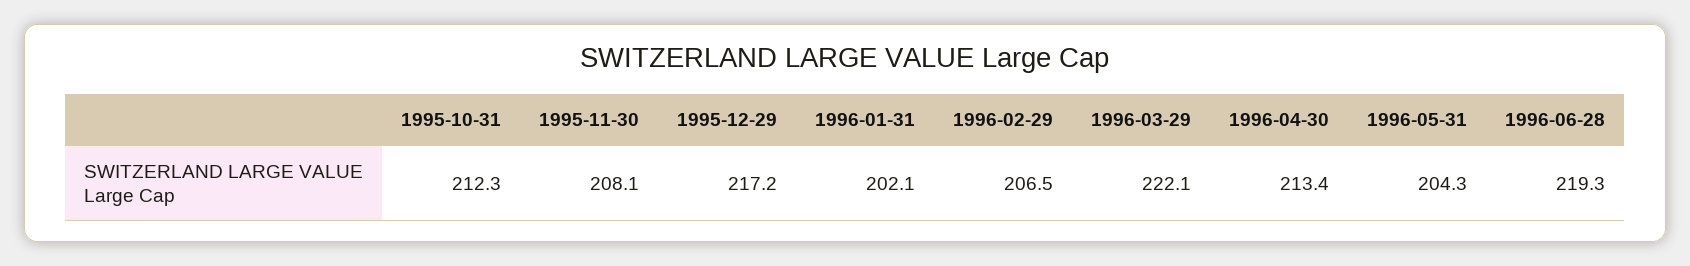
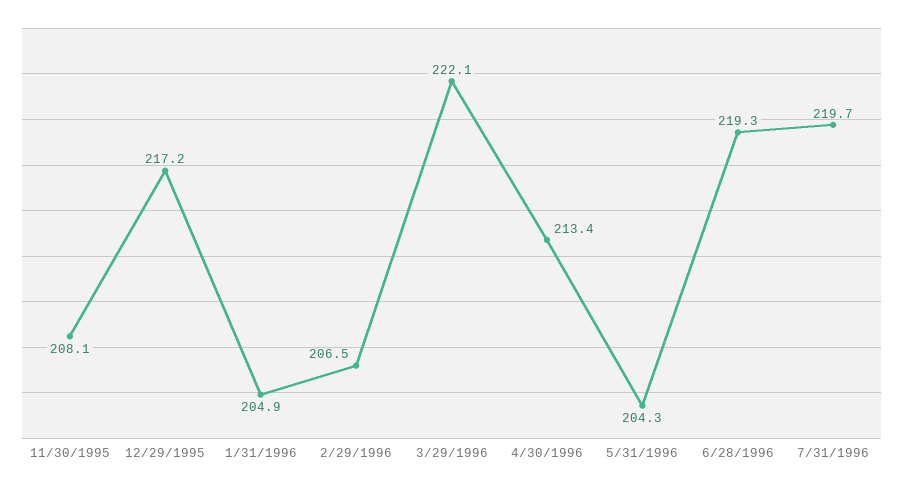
1995-10-31: 212.3 -> none
1996-01-31: 202.1 -> 204.9
7/31/1996: none -> 219.7

